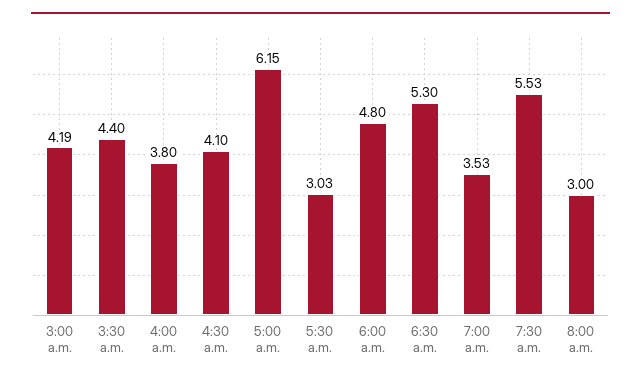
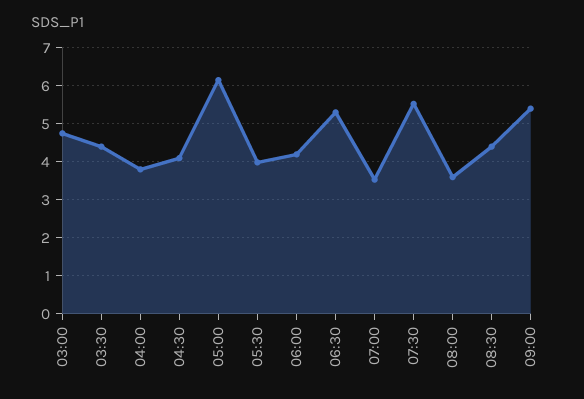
3:00 a.m.: 4.19 -> 4.8
5:30 a.m.: 3.03 -> 4
6:00 a.m.: 4.8 -> 4.2
8:00 a.m.: 3 -> 3.6
08:30: none -> 4.4
09:00: none -> 5.4

